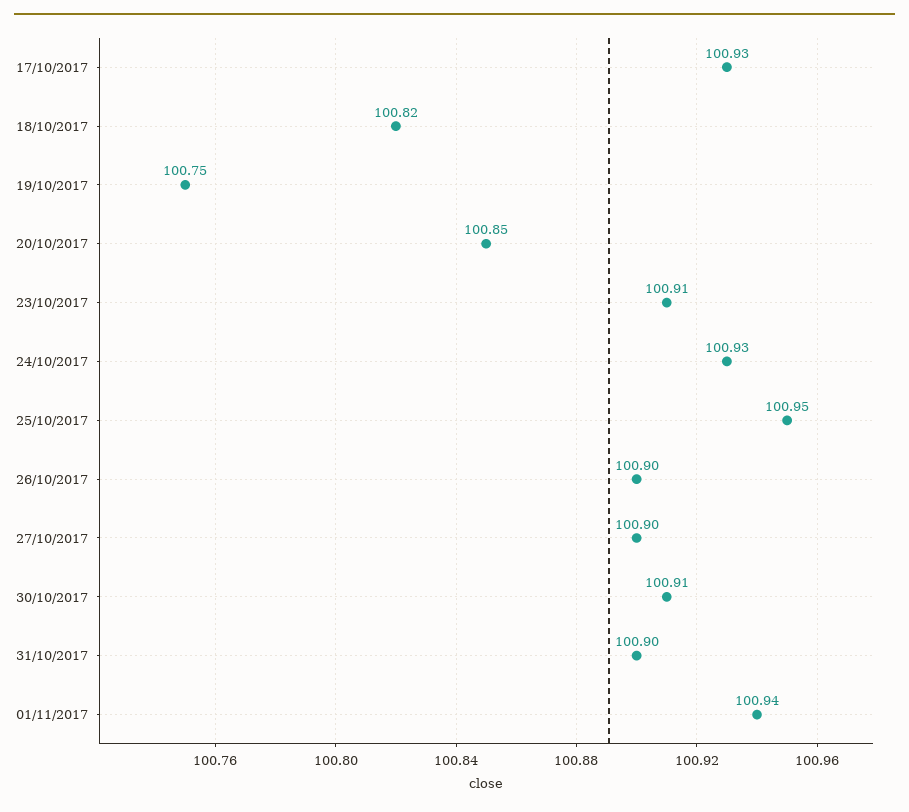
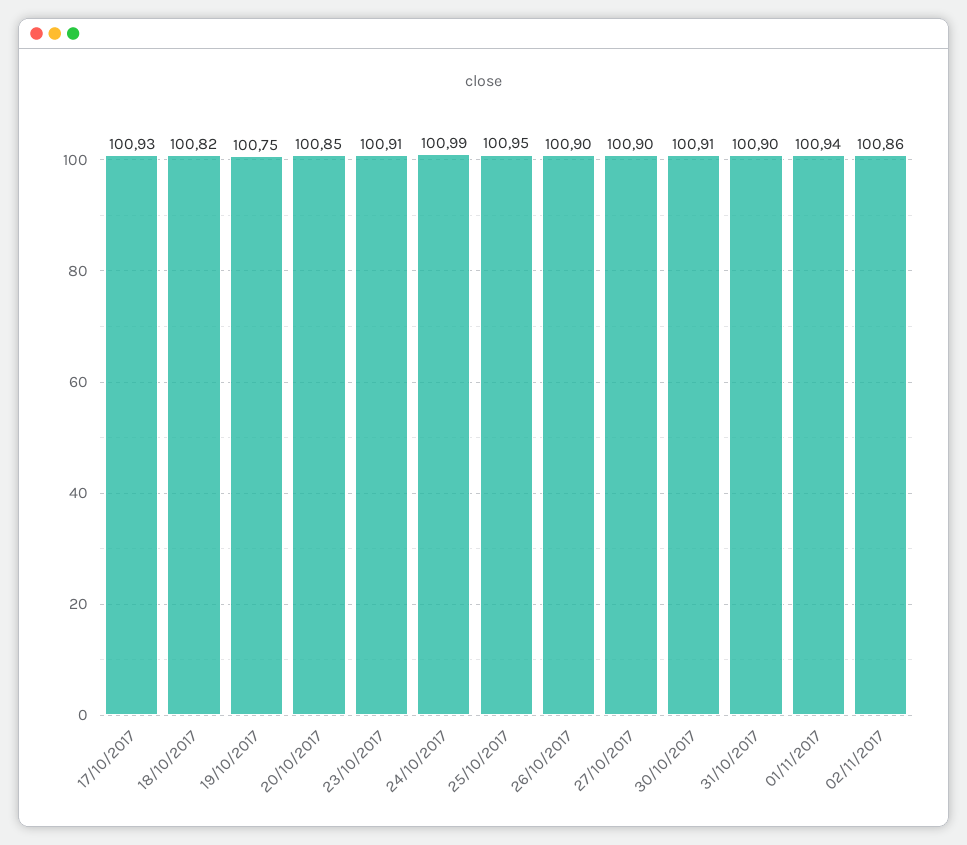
24/10/2017: 100.93 -> 100.99
02/11/2017: none -> 100.86

